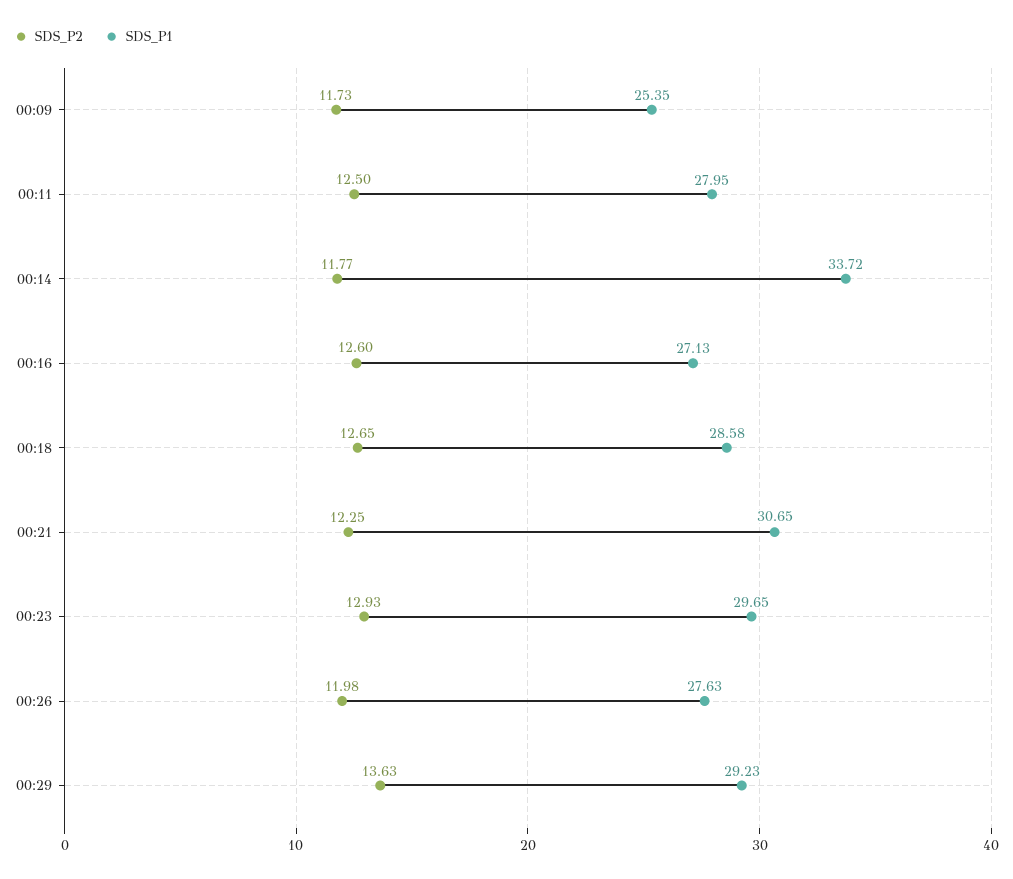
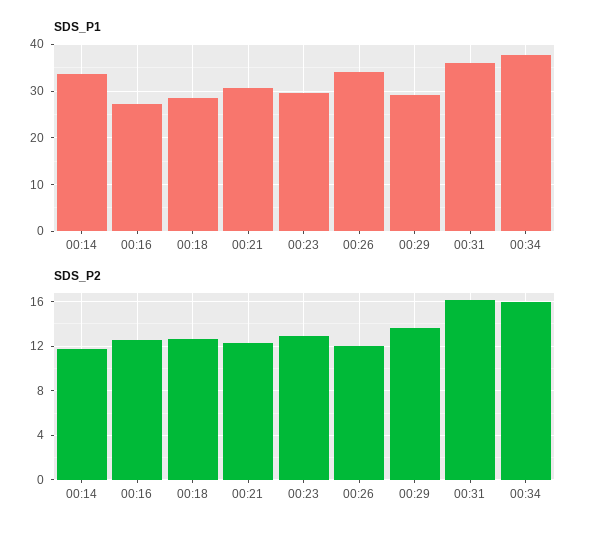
SDS_P2, 00:09: 11.73 -> none
SDS_P1, 00:09: 25.35 -> none
SDS_P2, 00:11: 12.5 -> none
SDS_P1, 00:11: 27.95 -> none
SDS_P1, 00:26: 27.63 -> 34
SDS_P1, 00:31: none -> 36
SDS_P1, 00:34: none -> 38
SDS_P2, 00:31: none -> 16
SDS_P2, 00:34: none -> 16

